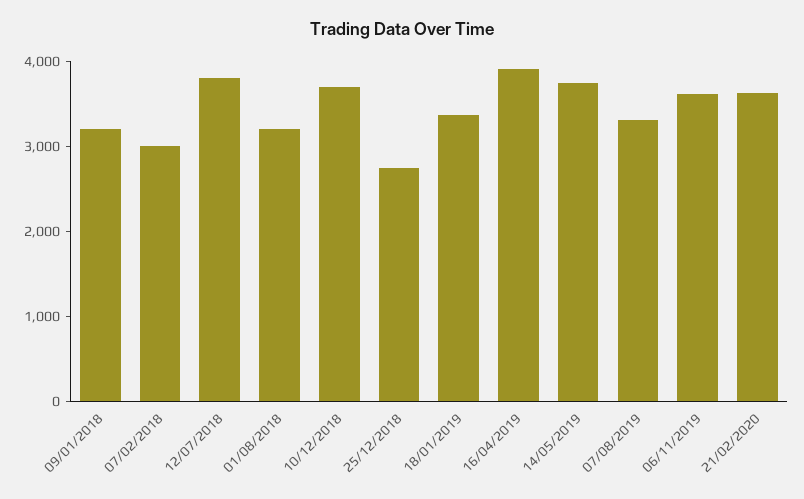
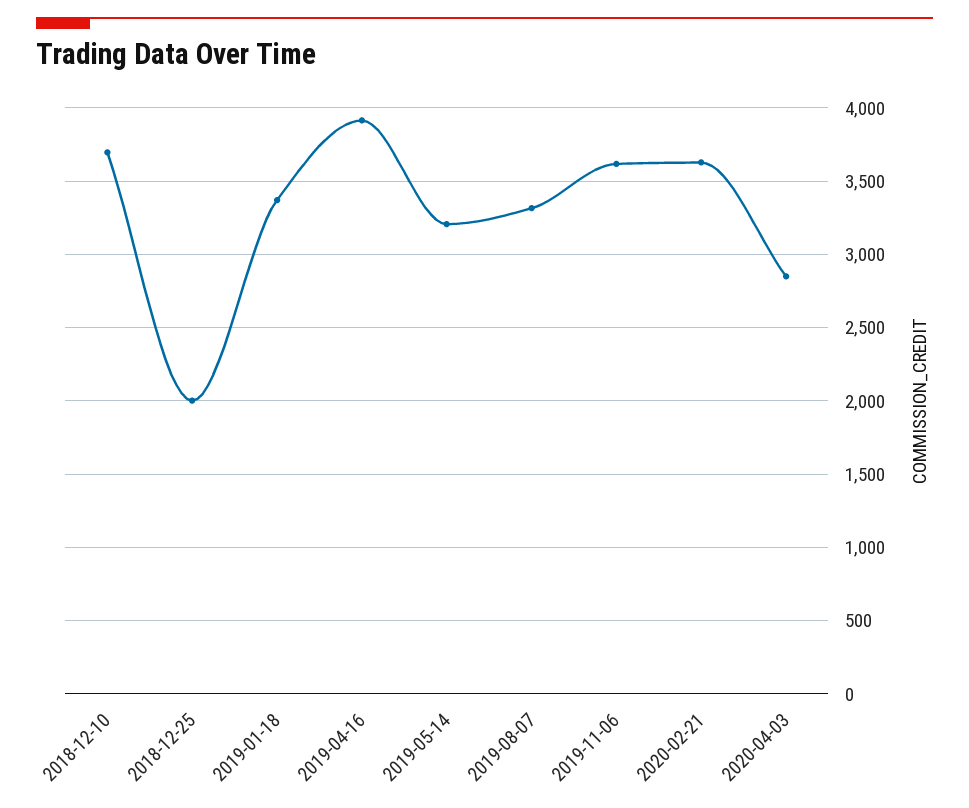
09/01/2018: 3200 -> none
07/02/2018: 3000 -> none
12/07/2018: 3800 -> none
01/08/2018: 3200 -> none
25/12/2018: 2800 -> 2000
14/05/2019: 3800 -> 3200
2020-04-03: none -> 2850

